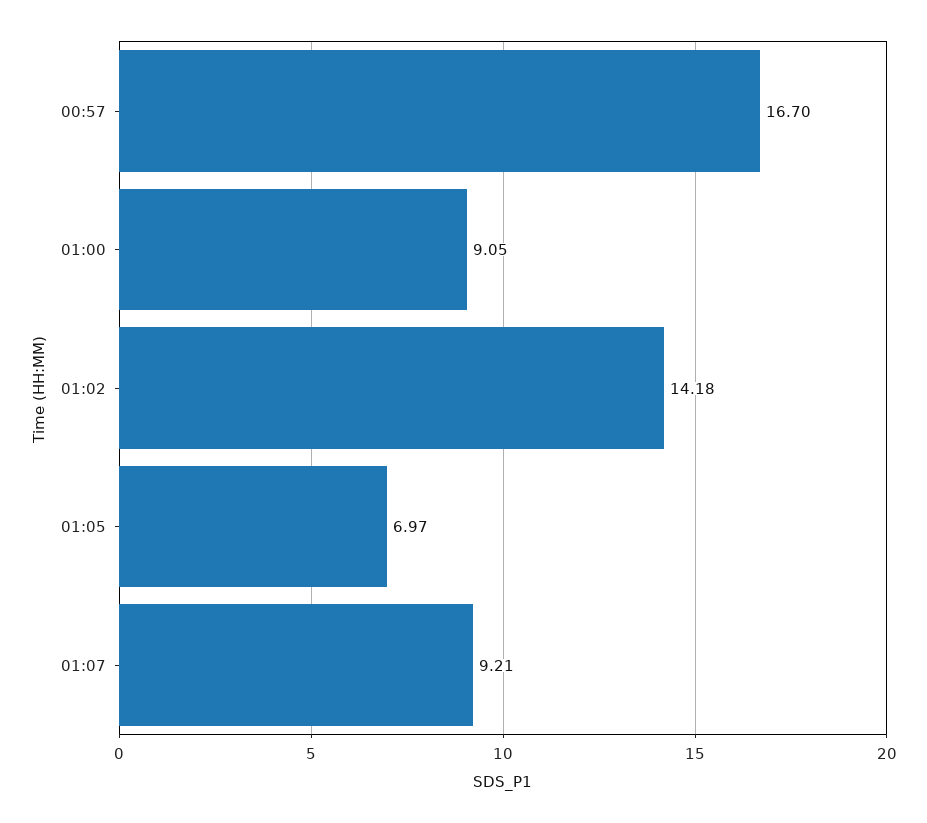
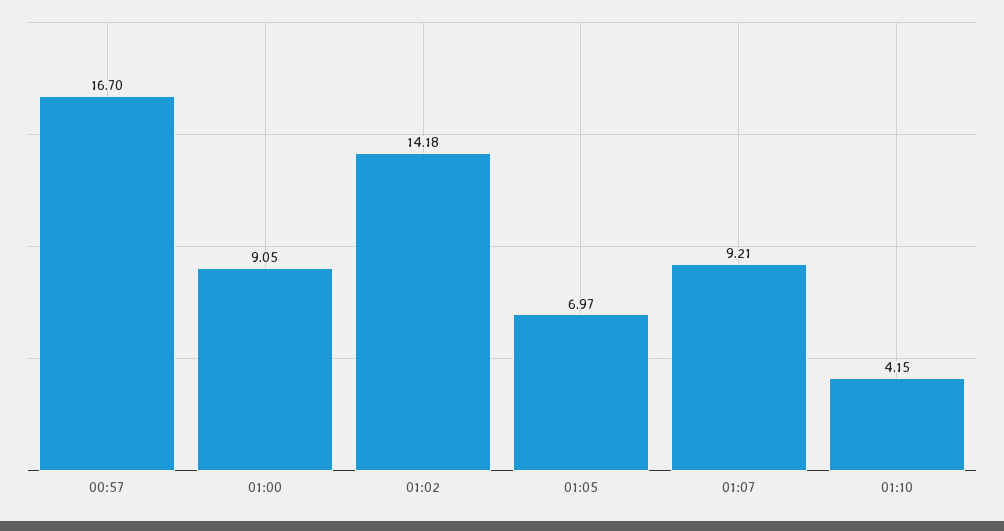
01:10: none -> 4.15

